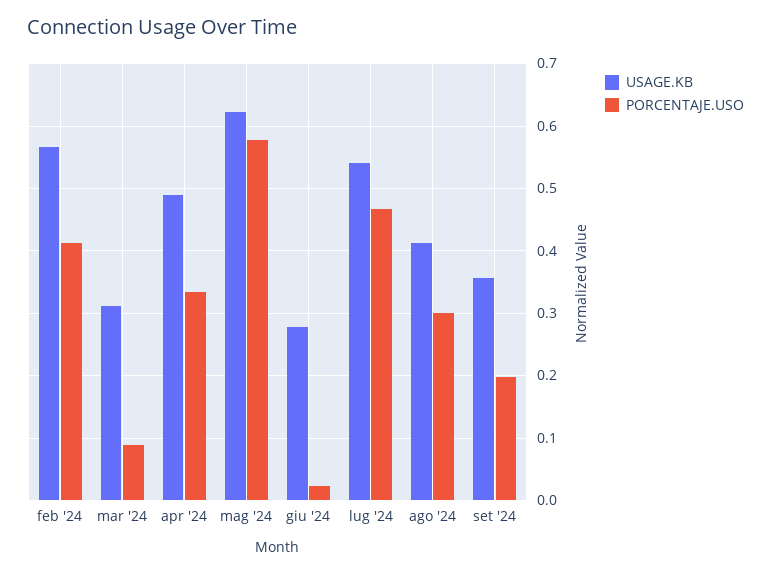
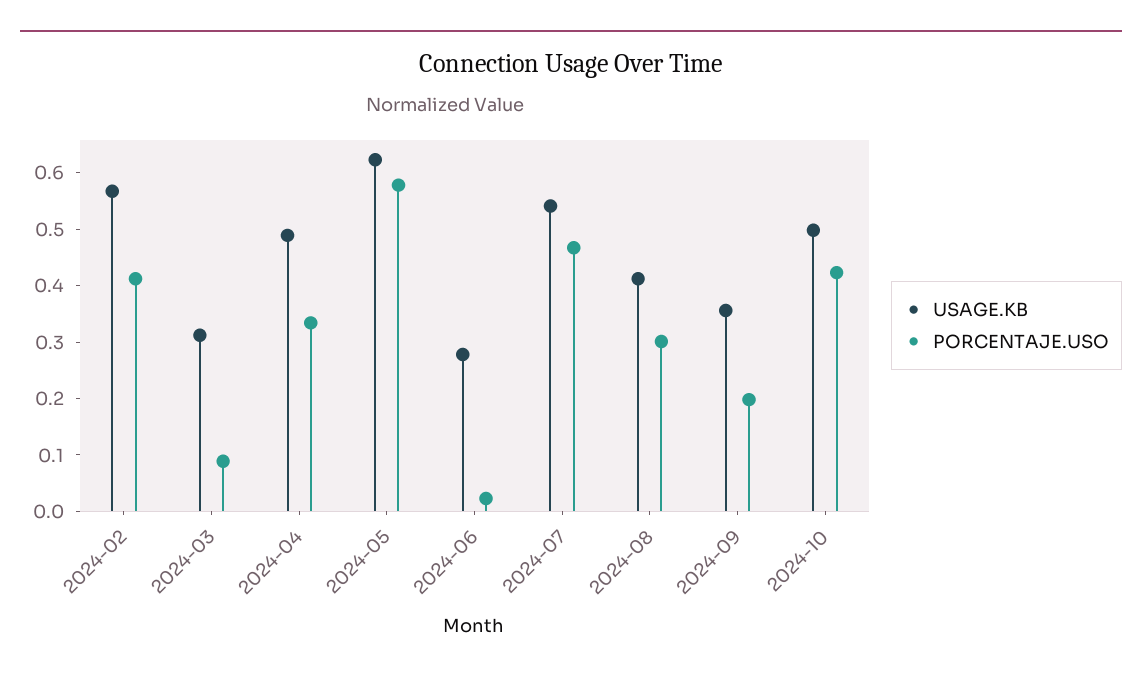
USAGE.KB, 2024-10: none -> 0.5
PORCENTAJE.USO, 2024-10: none -> 0.42

